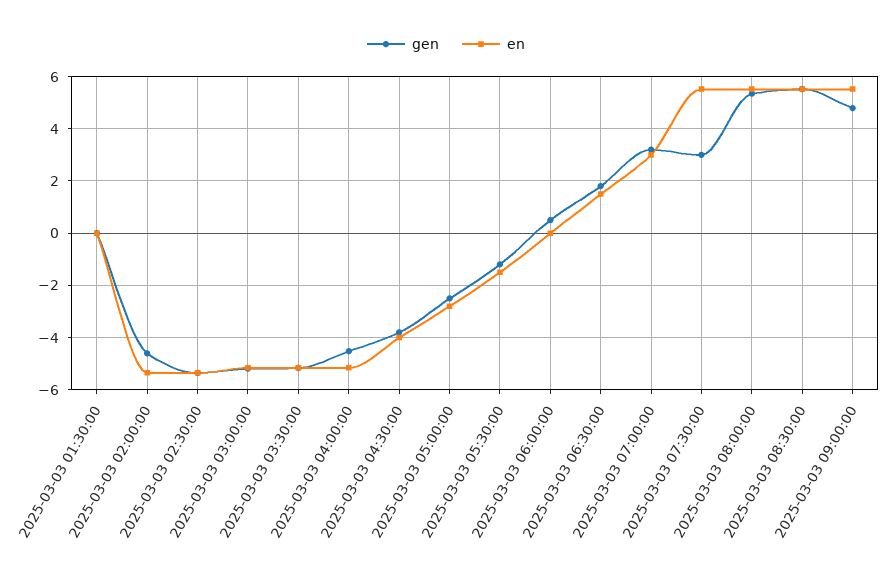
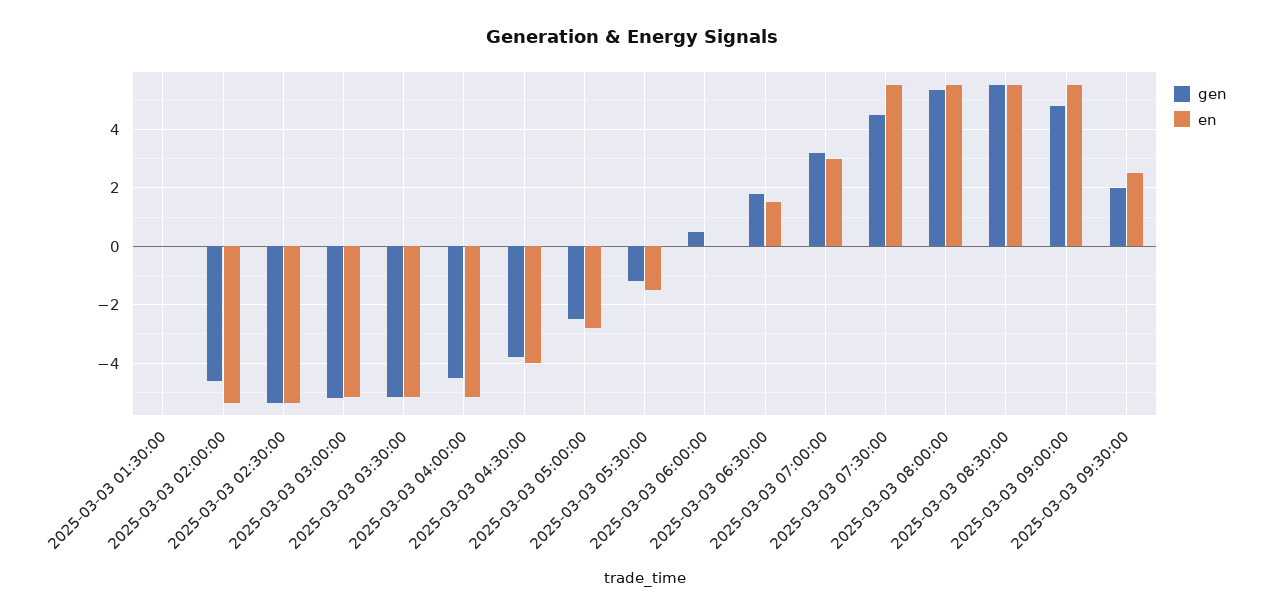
gen, 2025-03-03 07:30:00: 3 -> 4.5
gen, 2025-03-03 09:30:00: none -> 2
en, 2025-03-03 09:30:00: none -> 2.5

